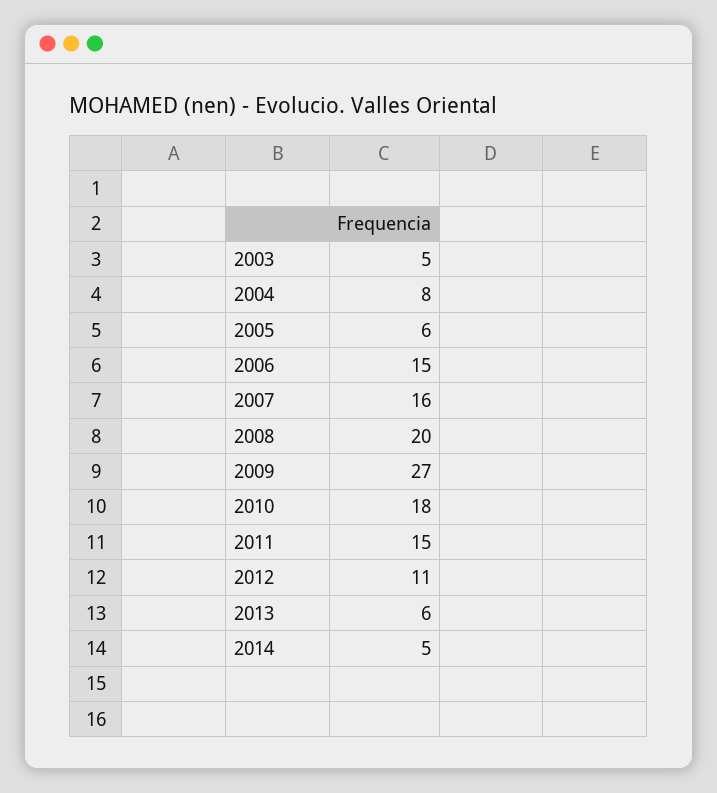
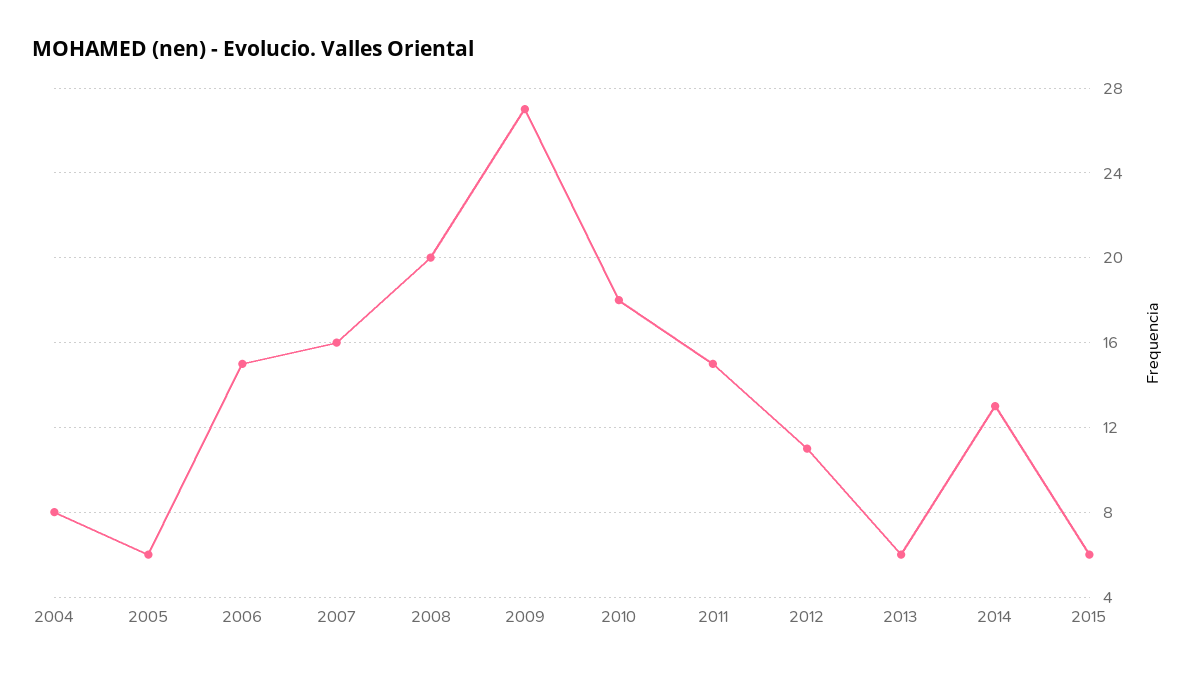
2003: 5 -> none
2014: 5 -> 13
2015: none -> 6

